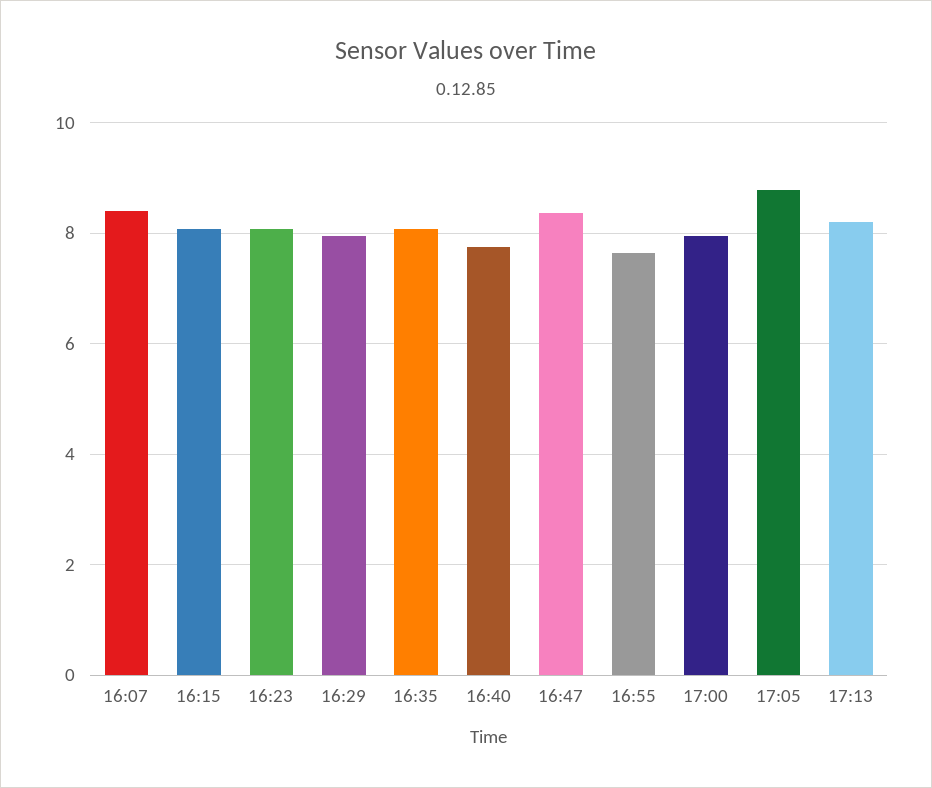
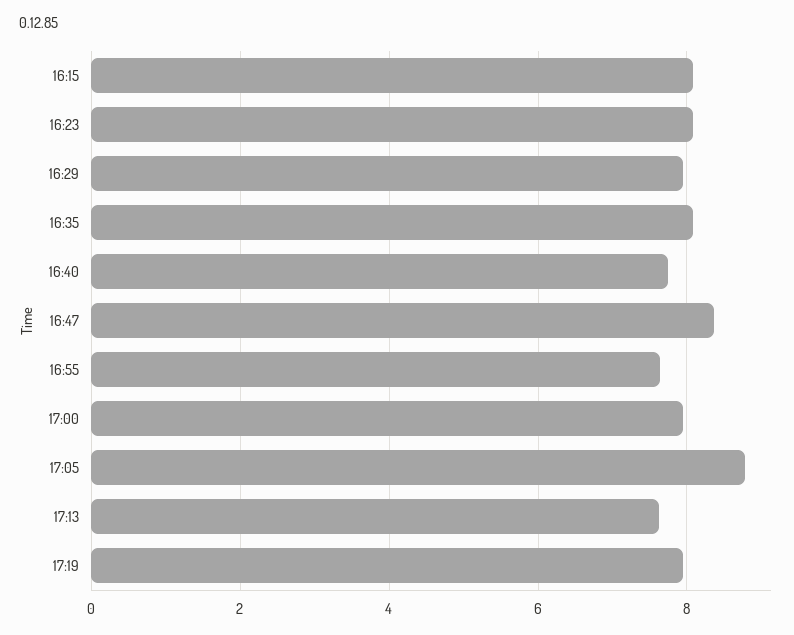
16:07: 8.4 -> none
17:13: 8.2 -> 7.6
17:19: none -> 8

